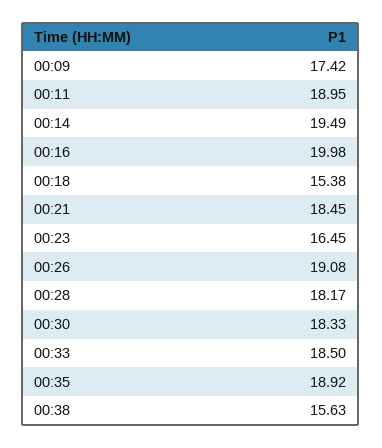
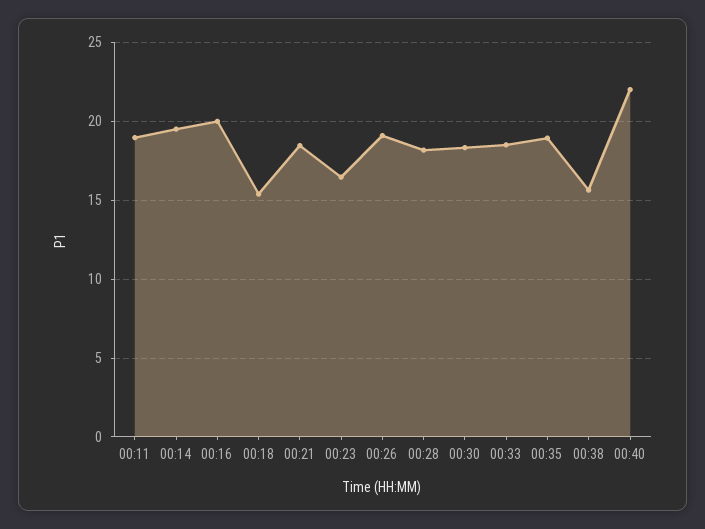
00:09: 17.42 -> none
00:40: none -> 22

